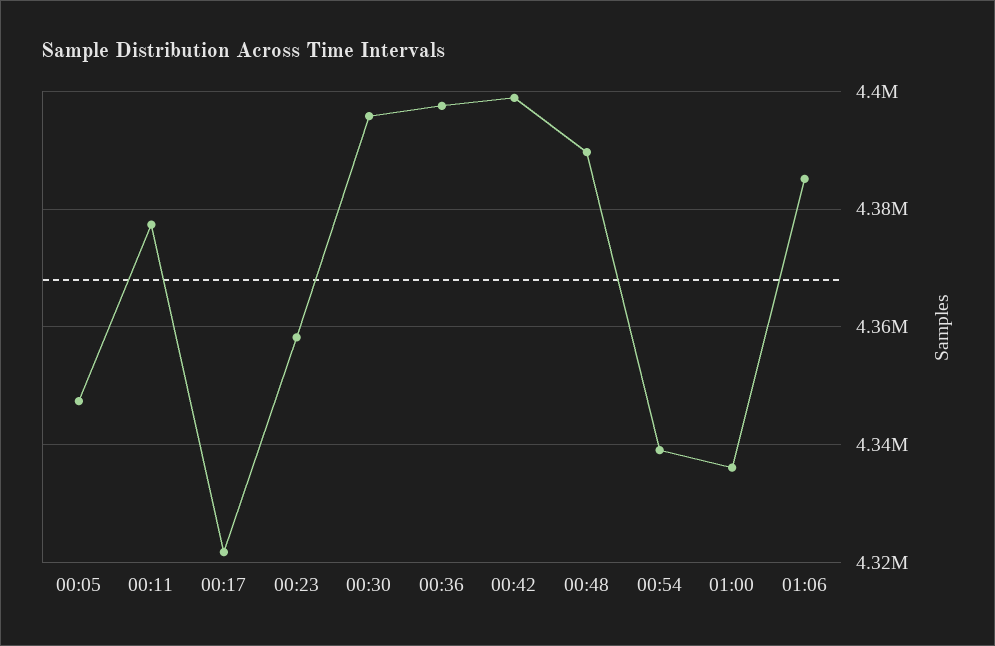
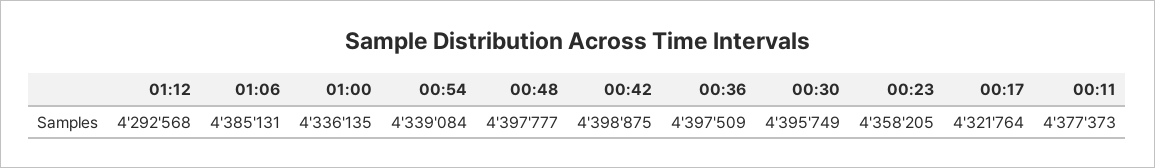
00:05: 4348000 -> none
00:48: 4390000 -> 4397777
01:12: none -> 4292568

